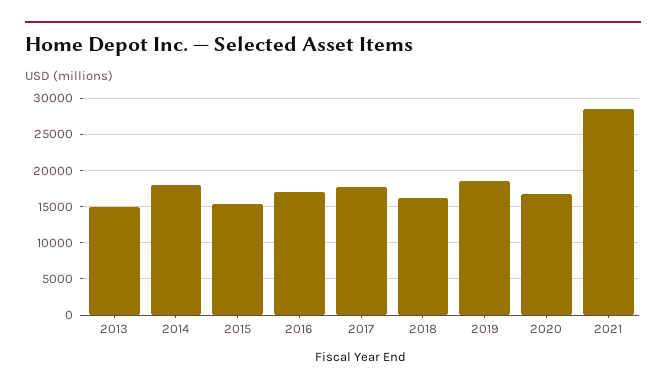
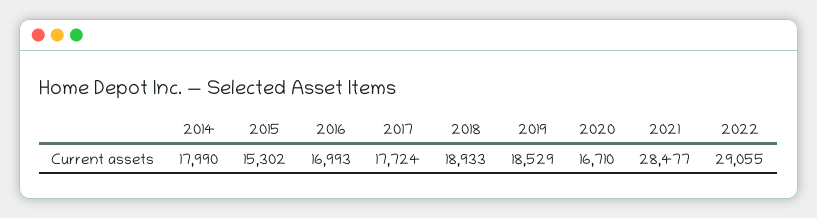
2013: 15000 -> none
2018: 16000 -> 18933
2022: none -> 29055

